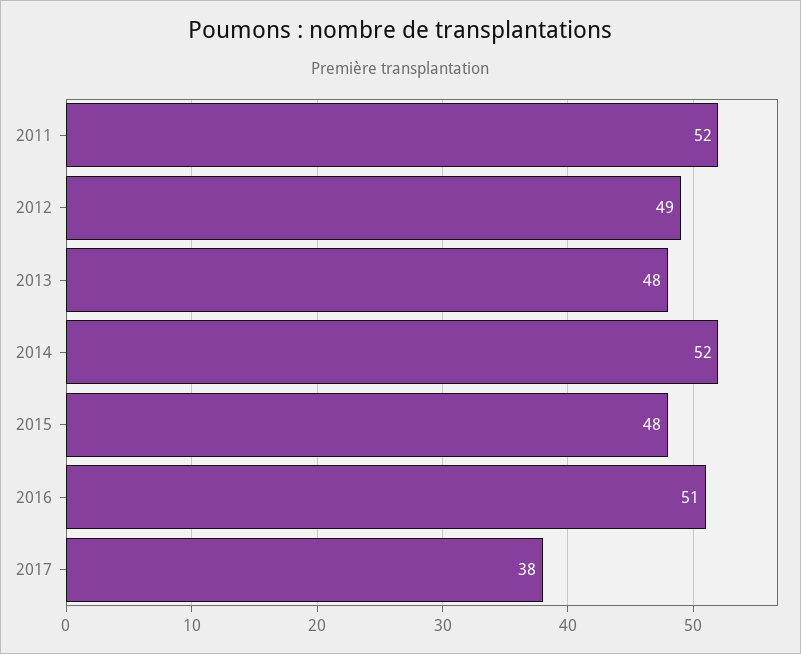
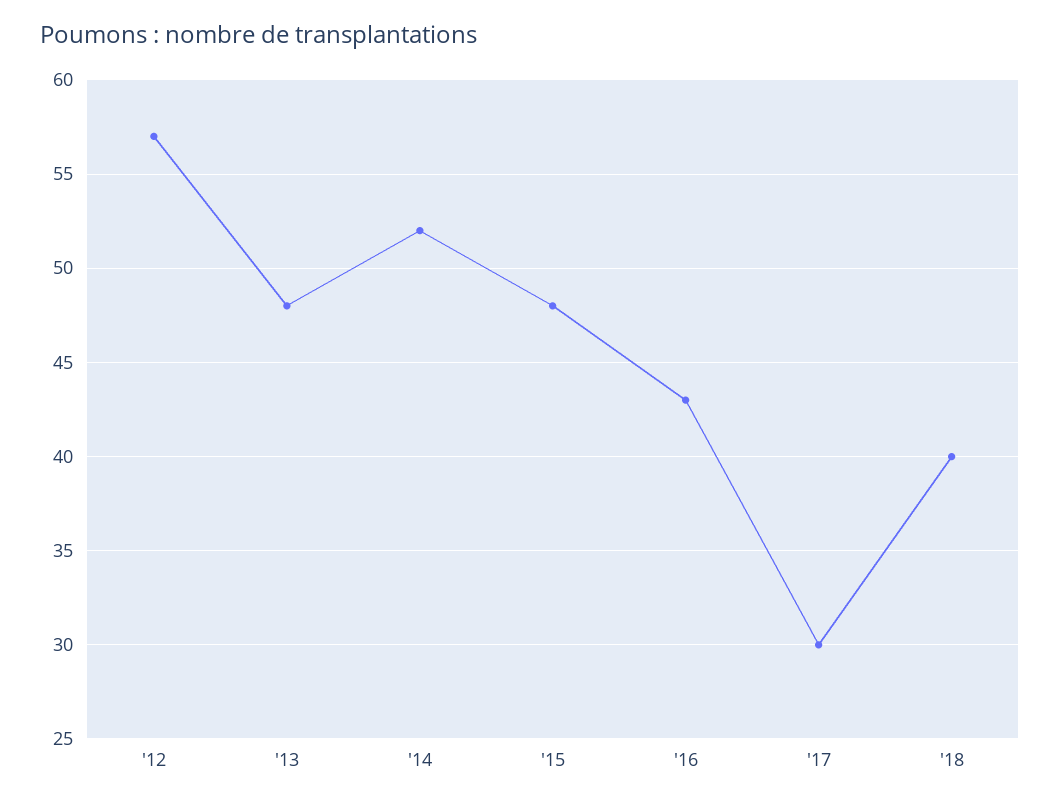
2011: 52 -> none
2012: 49 -> 57
2016: 51 -> 43
2017: 38 -> 30
'18: none -> 40

